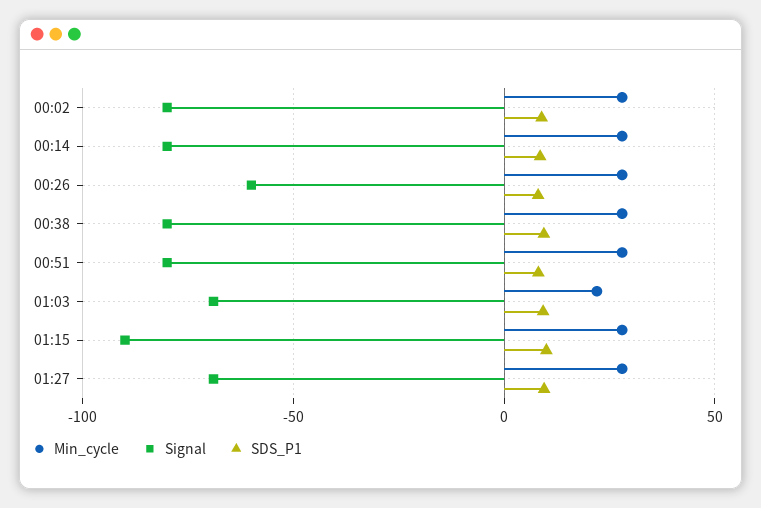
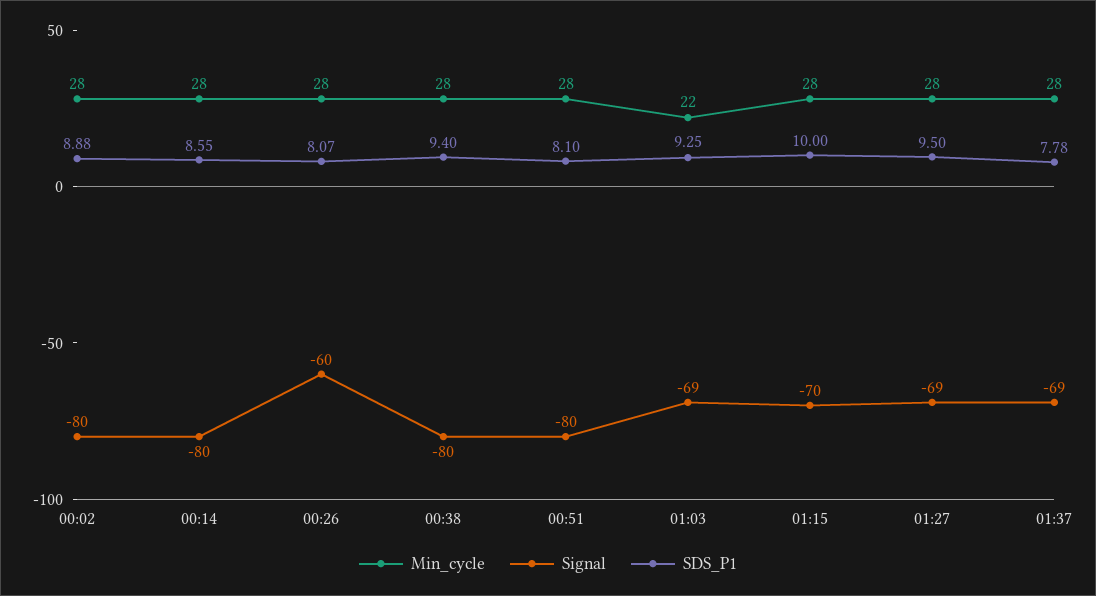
Signal, 01:15: -90 -> -70
Min_cycle, 01:37: none -> 28
Signal, 01:37: none -> -69
SDS_P1, 01:37: none -> 7.78

